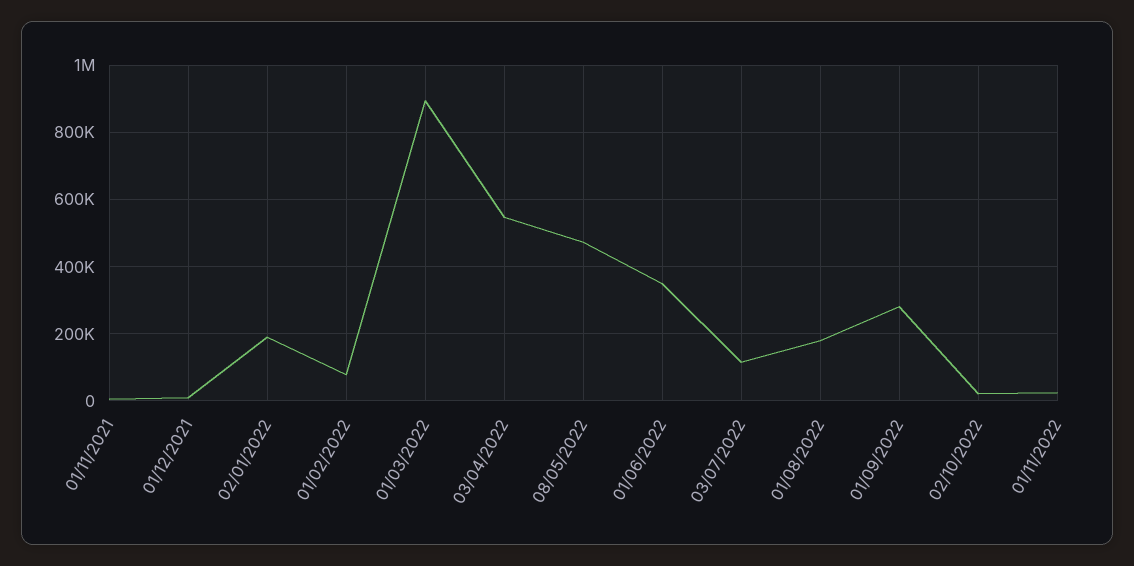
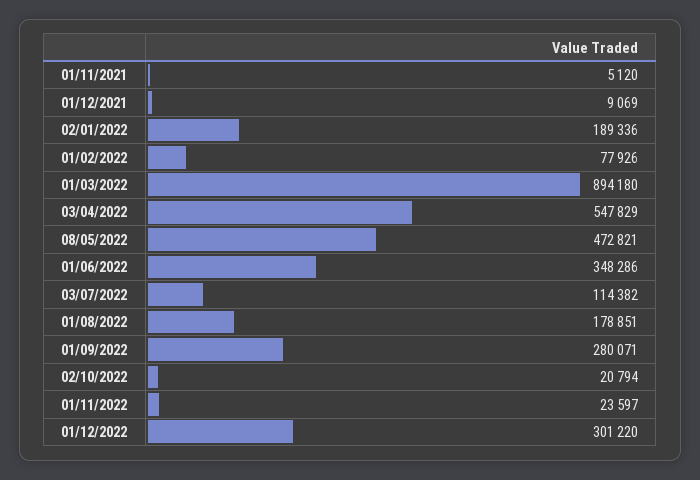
01/12/2022: none -> 301220

